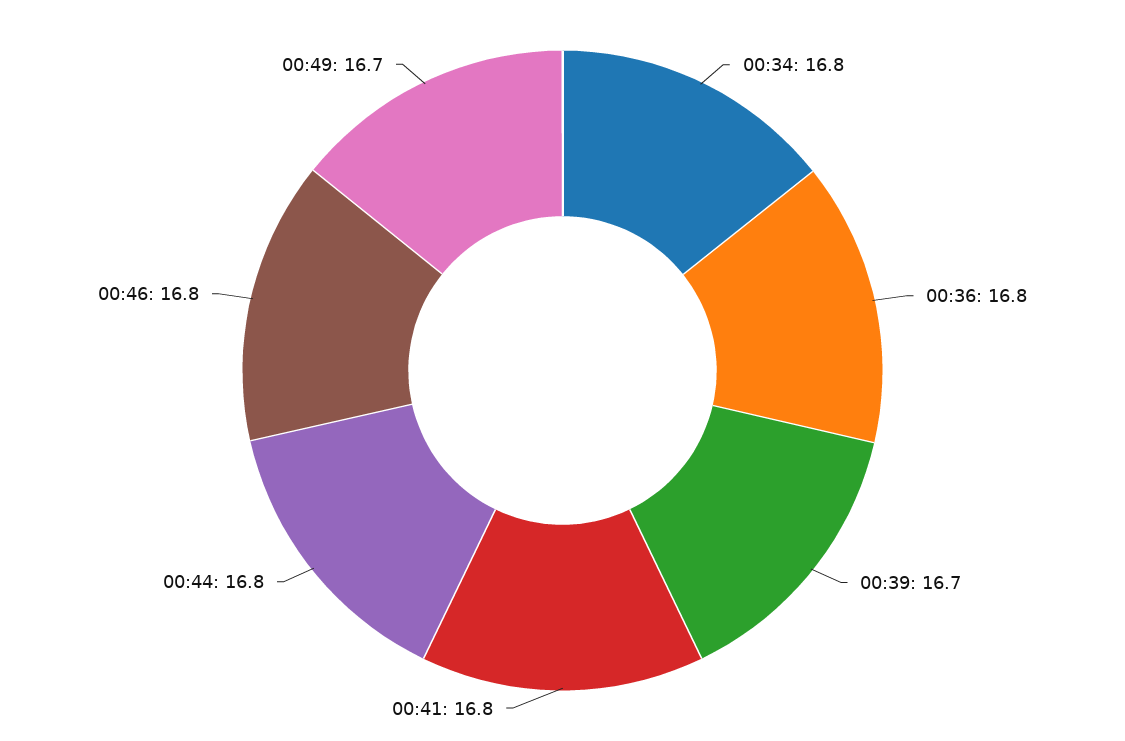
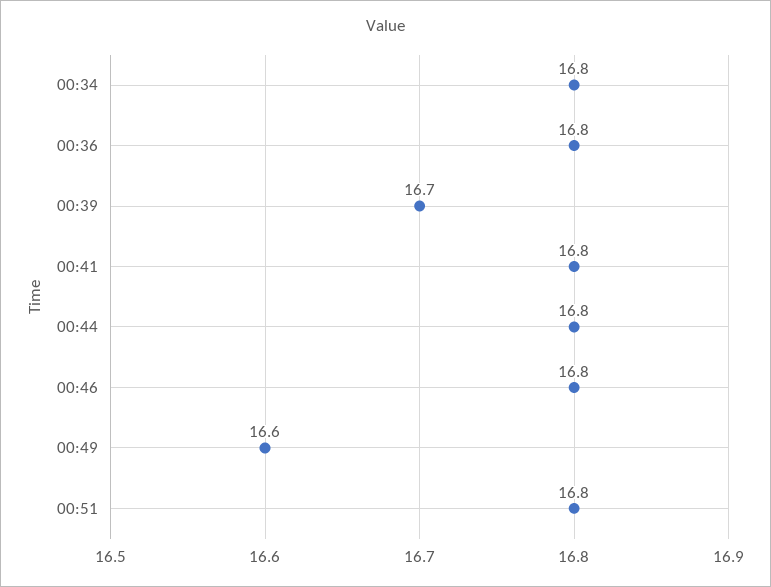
00:49: 16.7 -> 16.6
00:51: none -> 16.8

